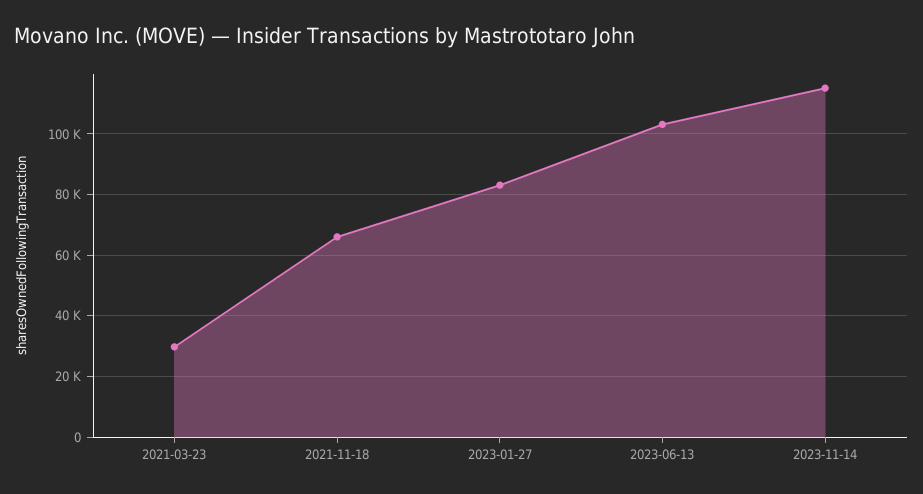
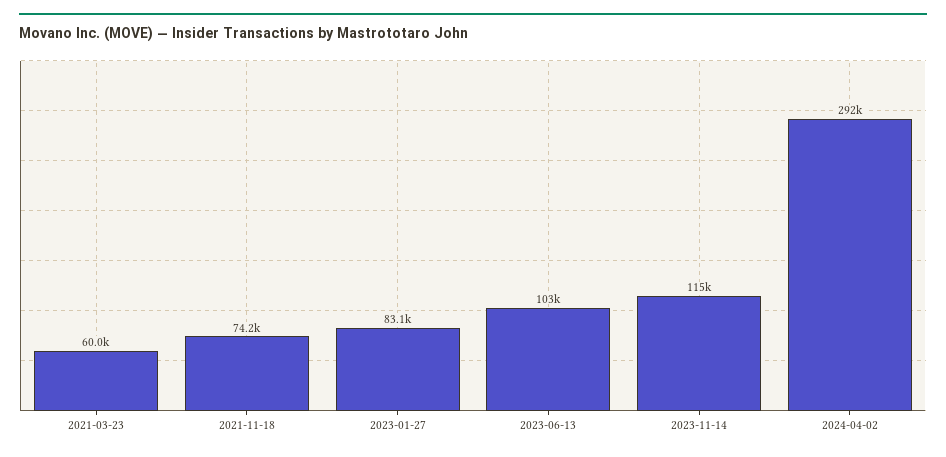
2021-03-23: 30000 -> 60000
2021-11-18: 66000 -> 74200
2024-04-02: none -> 292000

